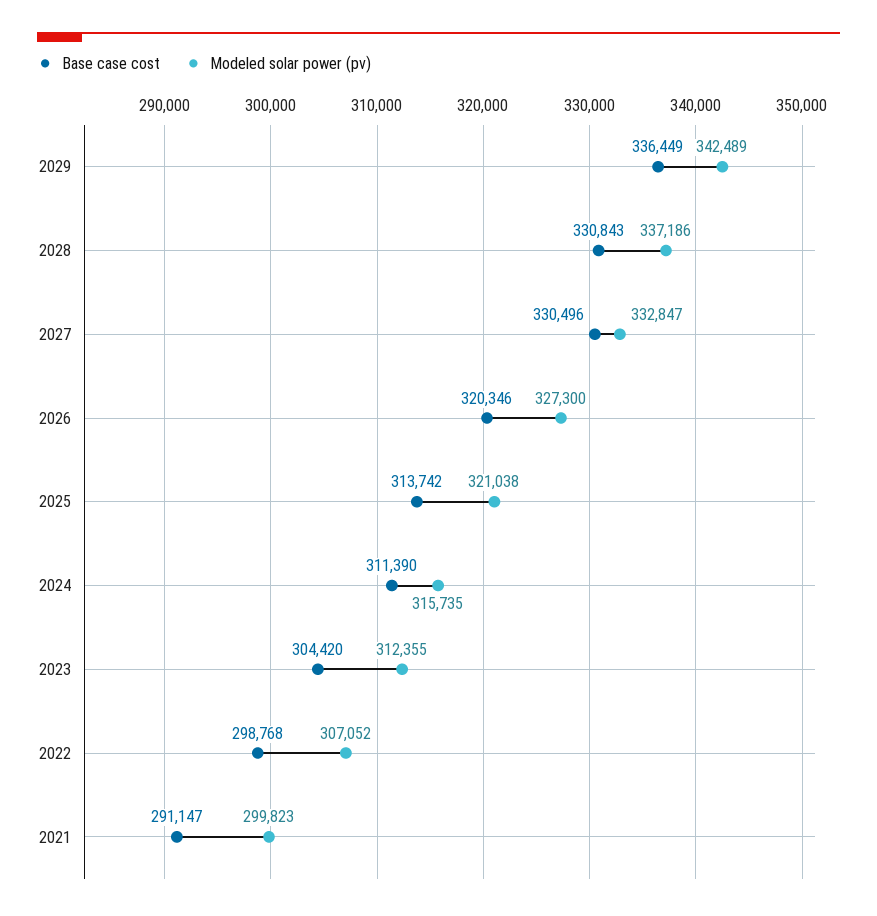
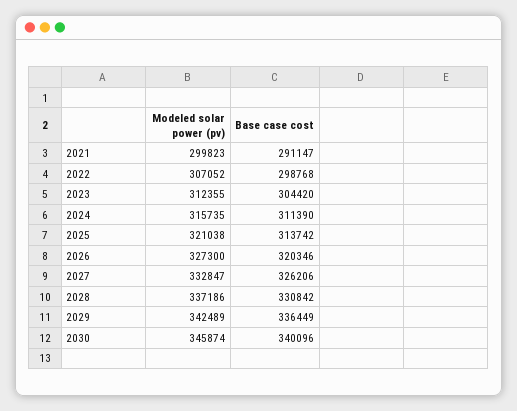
Base case cost, 2028: 330843 -> 330842
Base case cost, 2027: 330496 -> 326206
Modeled solar power (pv), 2030: none -> 345874
Base case cost, 2030: none -> 340096

